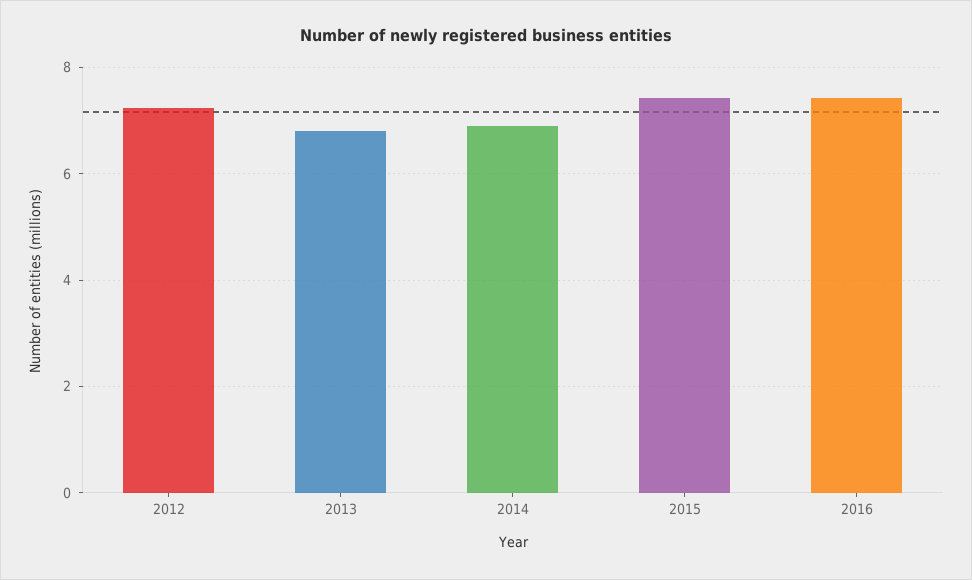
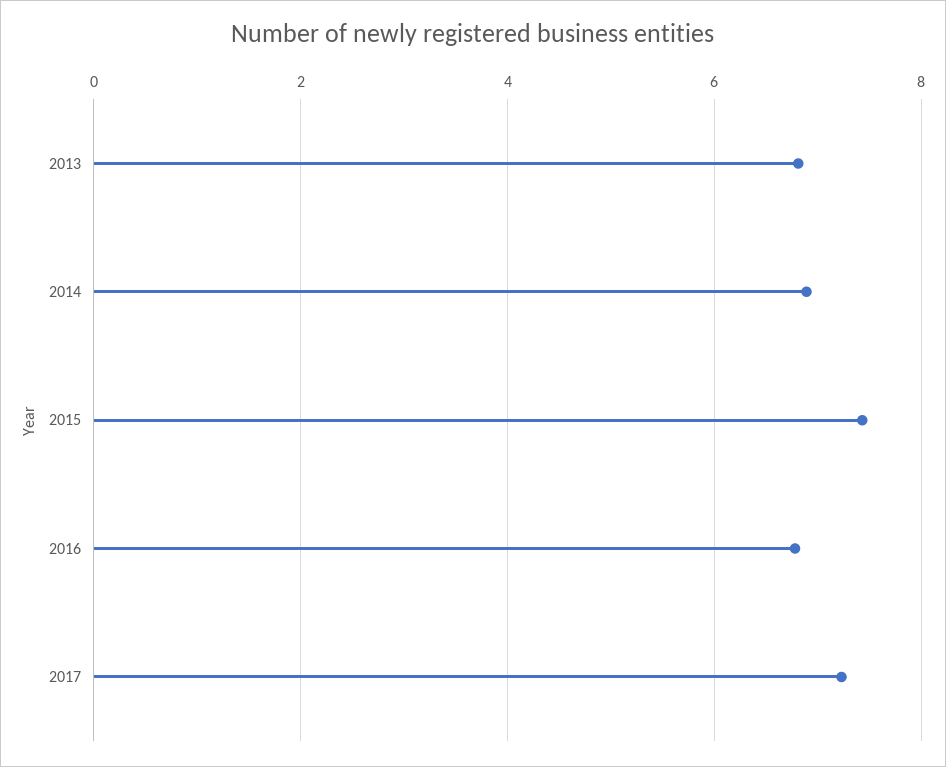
2012: 7.2 -> none
2016: 7.4 -> 6.8
2017: none -> 7.2

